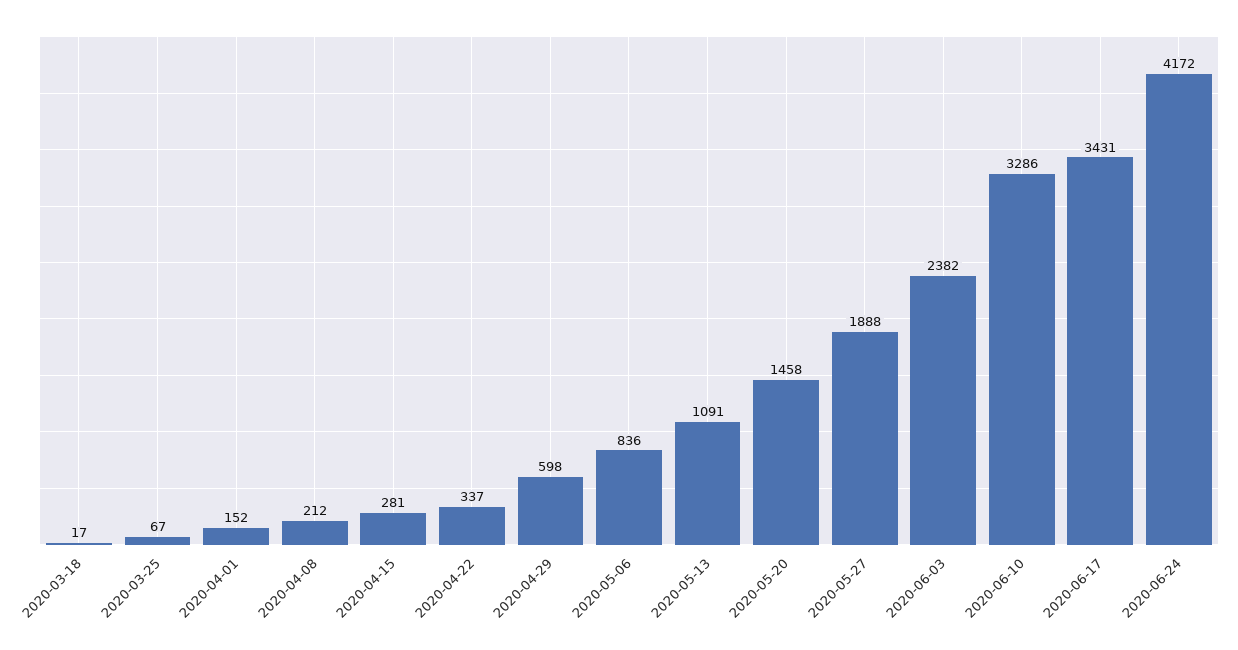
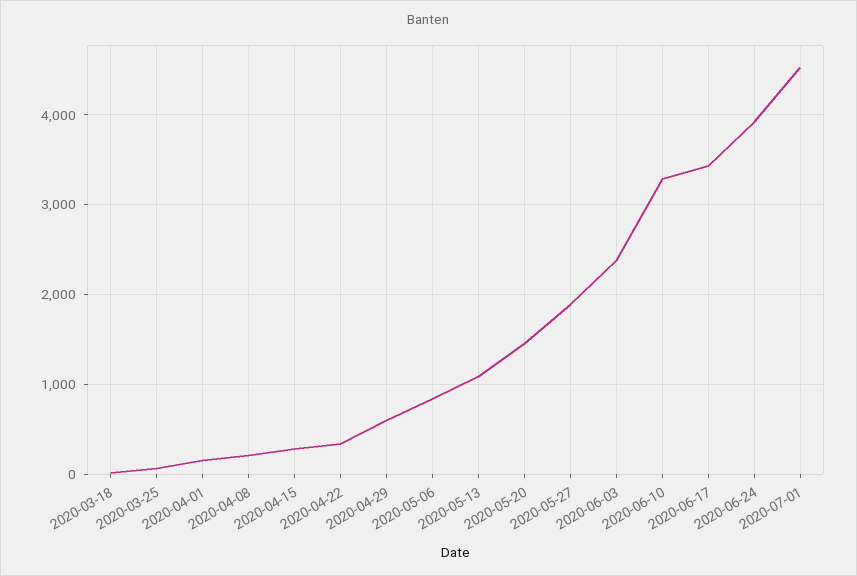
2020-06-24: 4172 -> 3900
2020-07-01: none -> 4500

